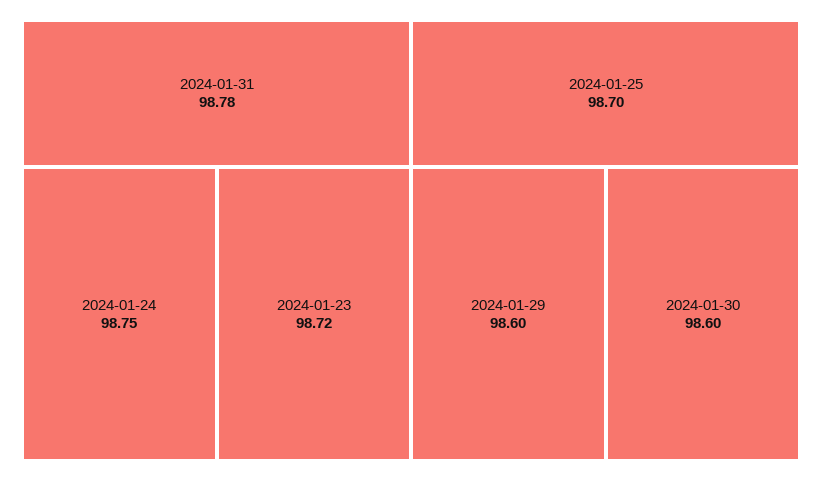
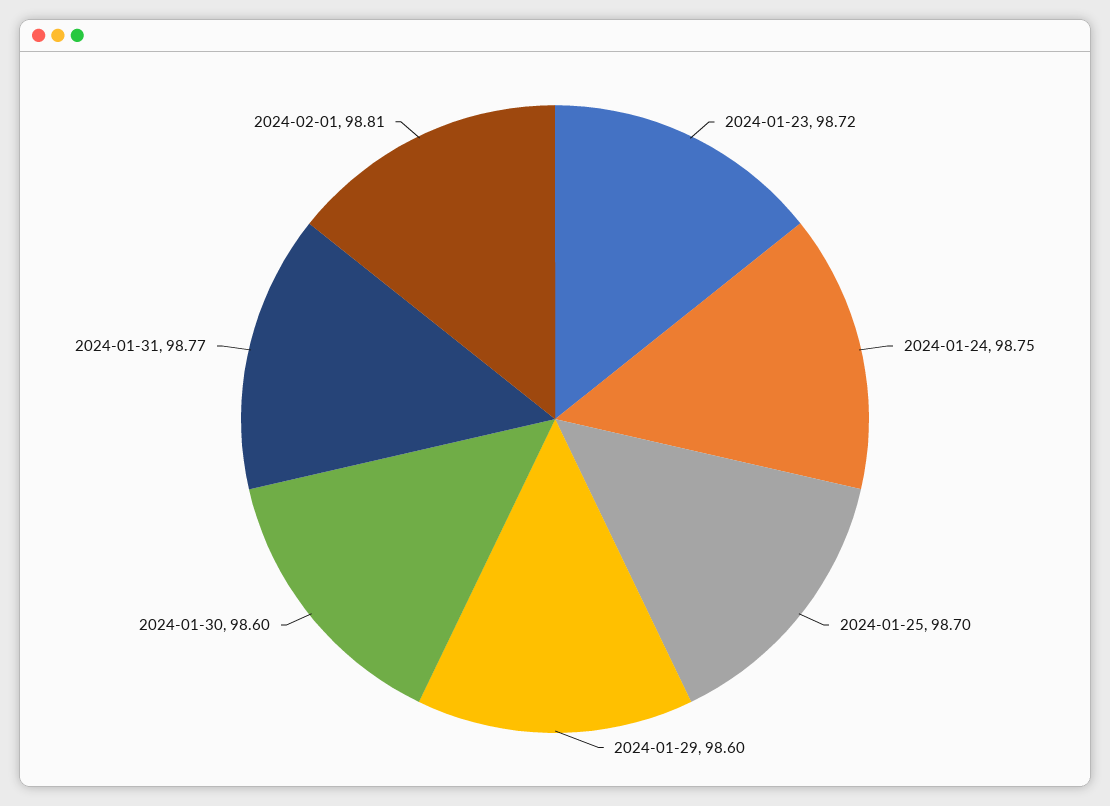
2024-01-31: 98.78 -> 98.77
2024-02-01: none -> 98.81

